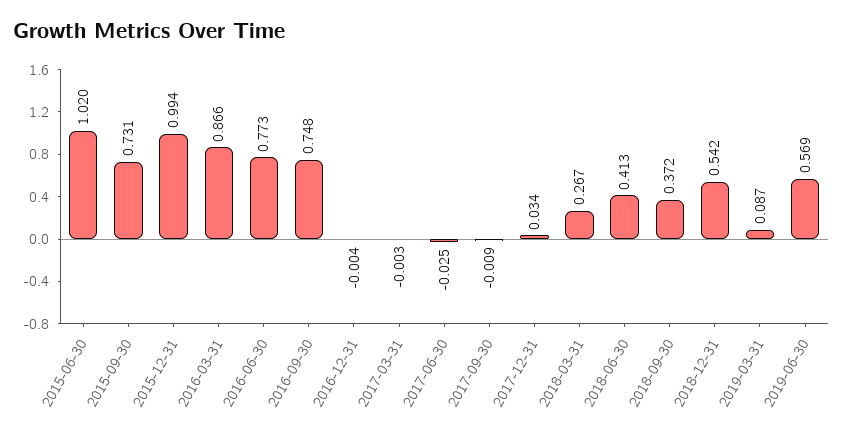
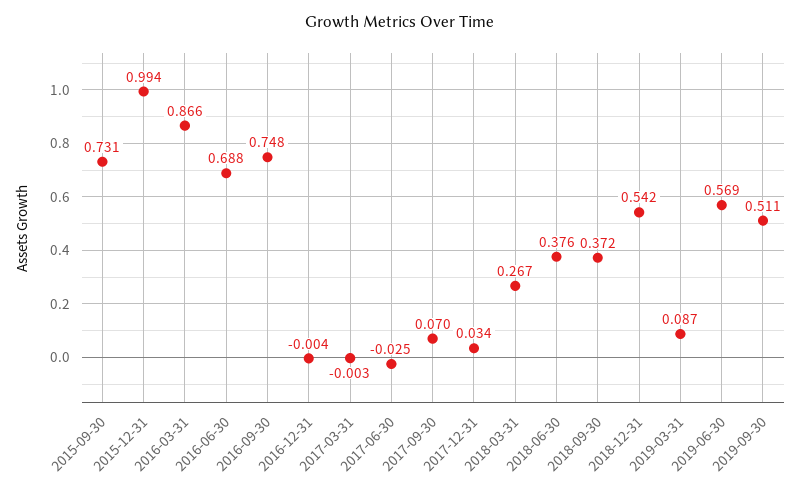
2015-06-30: 1.02 -> none
2016-06-30: 0.773 -> 0.688
2017-09-30: -0.009 -> 0.07
2018-06-30: 0.413 -> 0.376
2019-09-30: none -> 0.511

